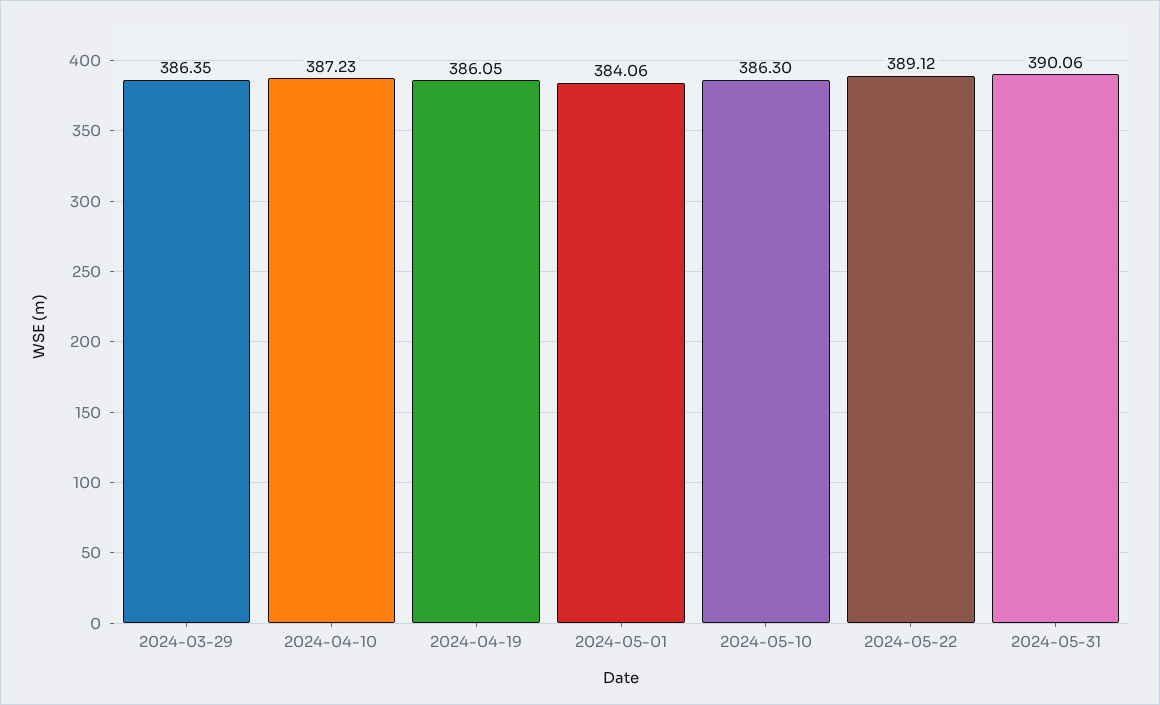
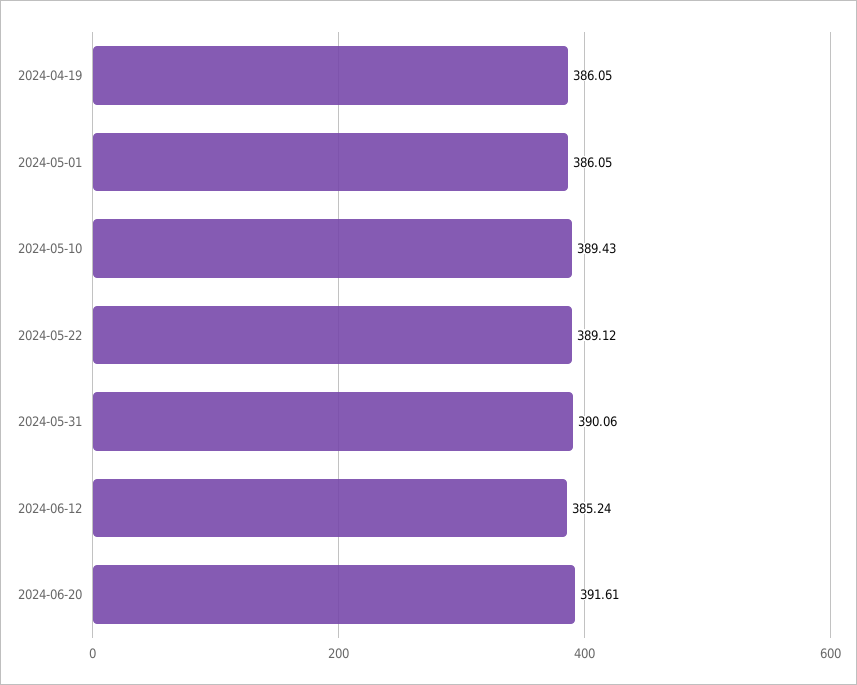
2024-03-29: 386.35 -> none
2024-04-10: 387.23 -> none
2024-05-01: 384.06 -> 386.05
2024-05-10: 386.3 -> 389.43
2024-06-12: none -> 385.24
2024-06-20: none -> 391.61

